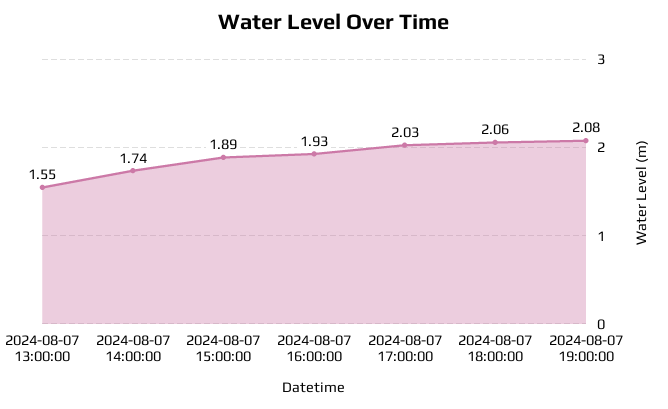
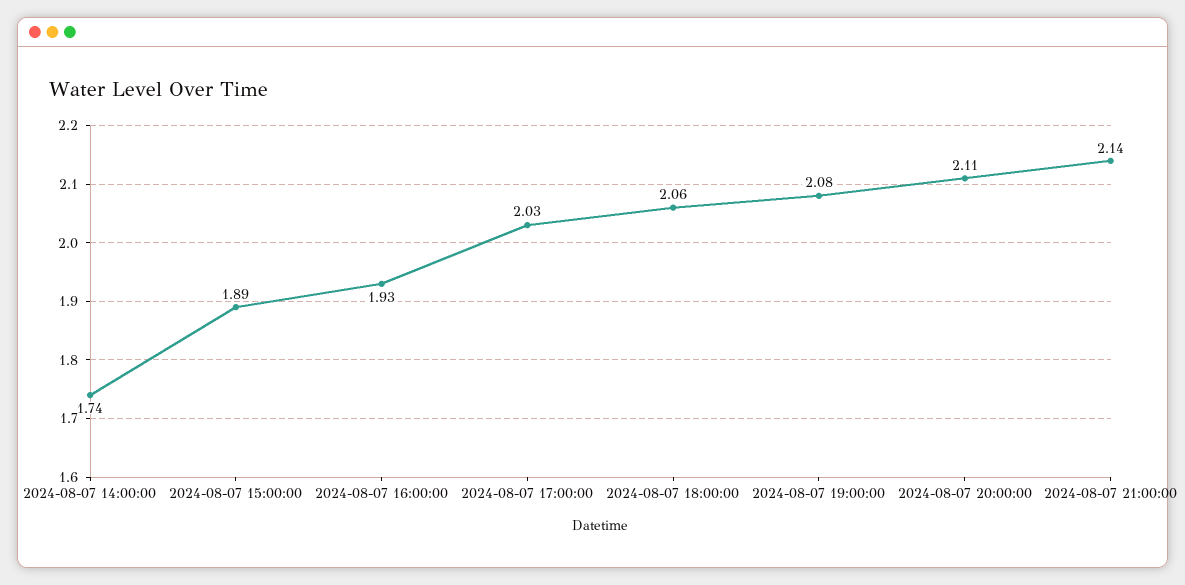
2024-08-07 13:00:00: 1.55 -> none
2024-08-07 20:00:00: none -> 2.11
2024-08-07 21:00:00: none -> 2.14

